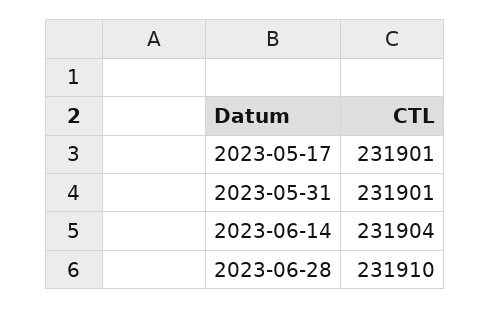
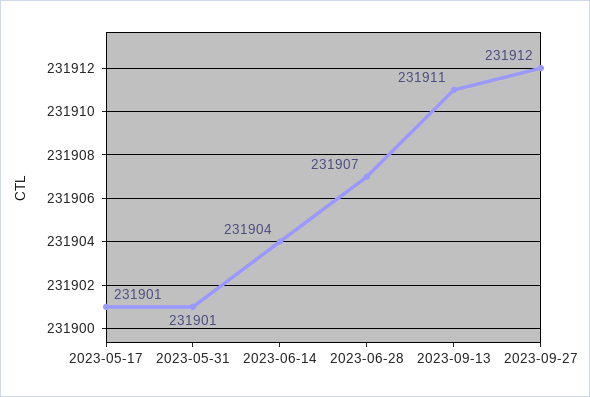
2023-06-28: 231910 -> 231907
2023-09-13: none -> 231911
2023-09-27: none -> 231912

